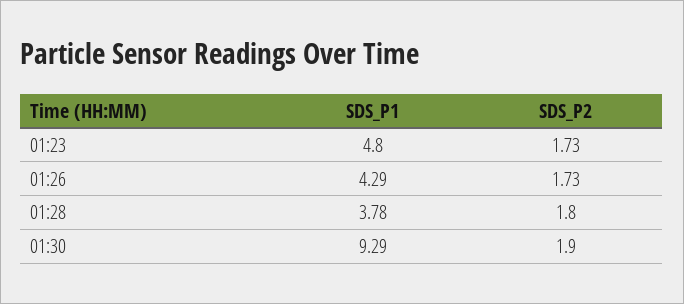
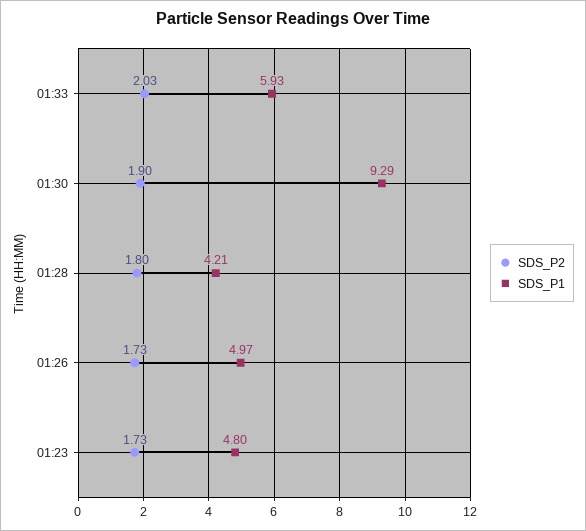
SDS_P1, 01:26: 4.29 -> 4.97
SDS_P1, 01:28: 3.78 -> 4.21
SDS_P2, 01:33: none -> 2.03
SDS_P1, 01:33: none -> 5.93

